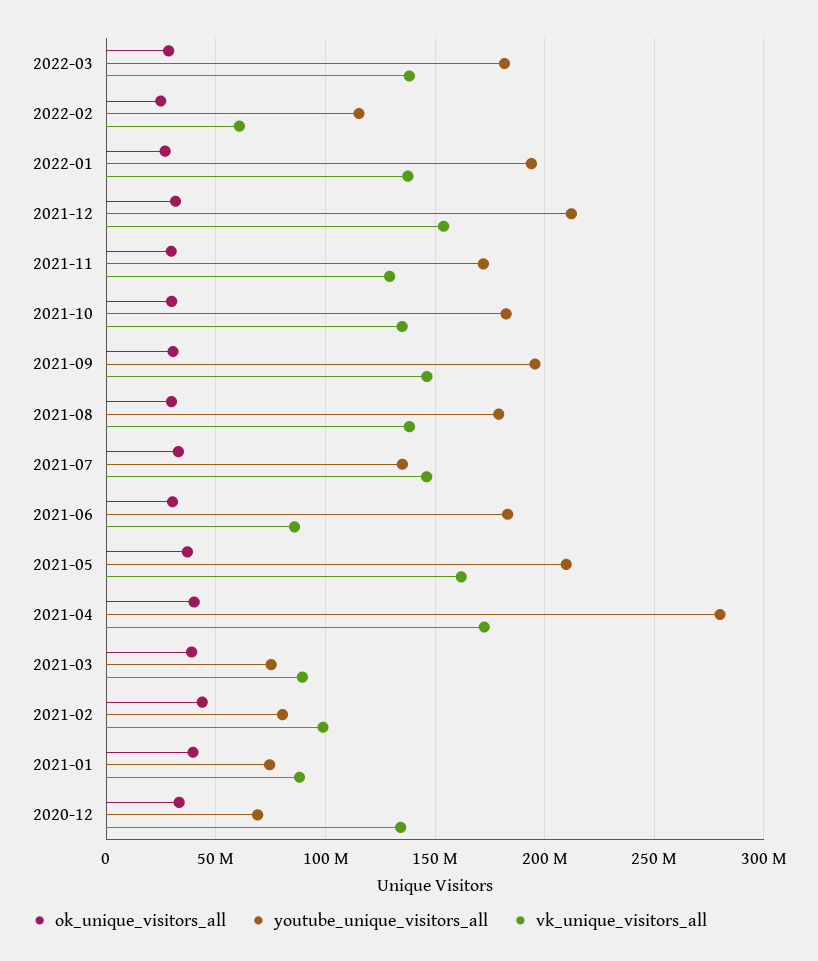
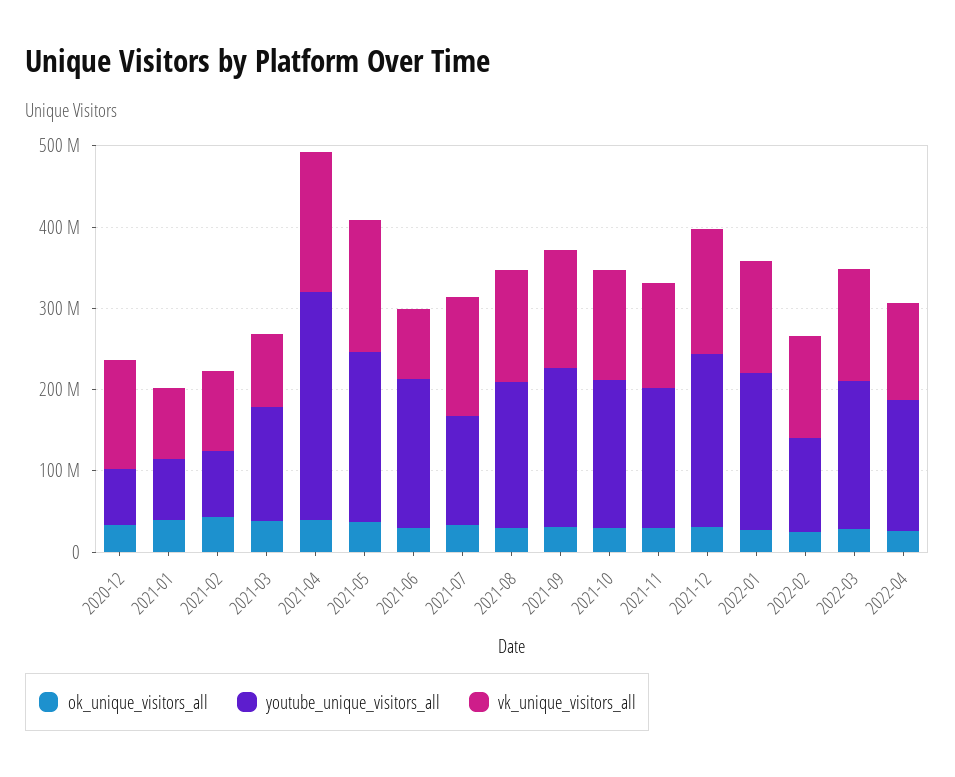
vk_unique_visitors_all, 2022-02: 60000000 -> 120000000
youtube_unique_visitors_all, 2021-03: 75000000 -> 140000000
ok_unique_visitors_all, 2022-04: none -> 20000000
youtube_unique_visitors_all, 2022-04: none -> 160000000
vk_unique_visitors_all, 2022-04: none -> 120000000

